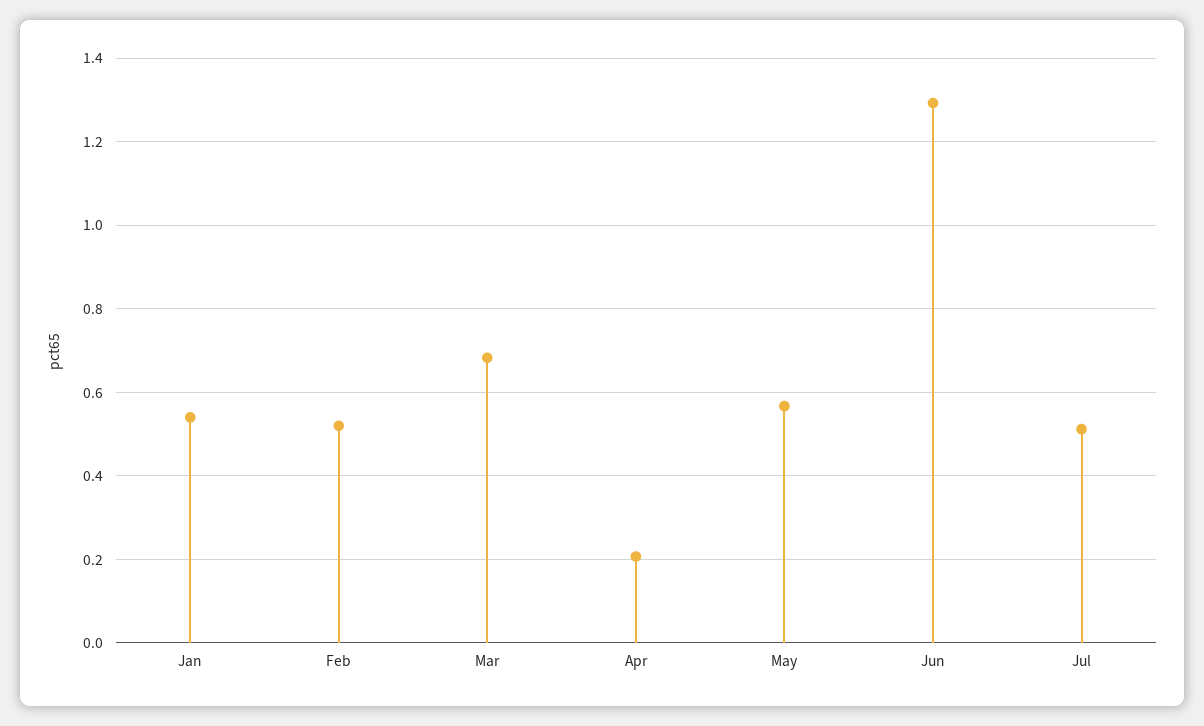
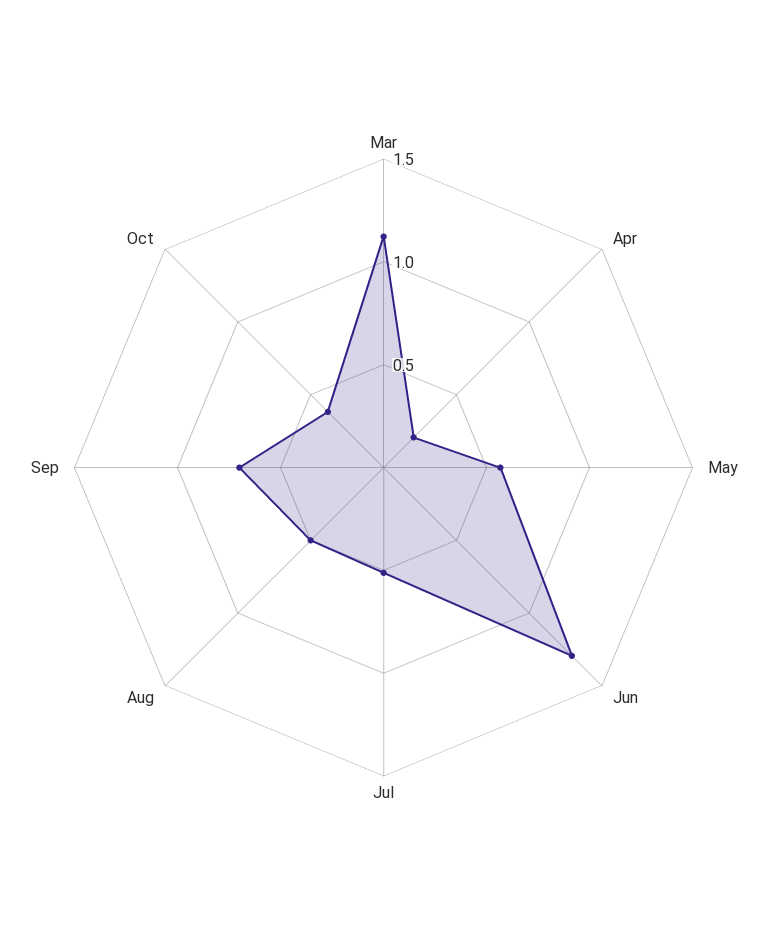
Jan: 0.54 -> none
Feb: 0.52 -> none
Mar: 0.68 -> 1.1
Aug: none -> 0.5
Sep: none -> 0.7
Oct: none -> 0.4

